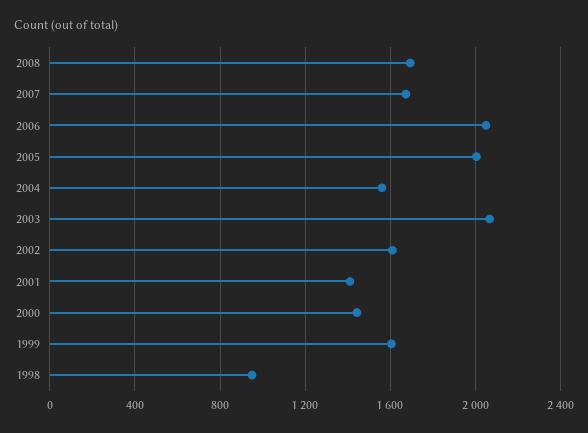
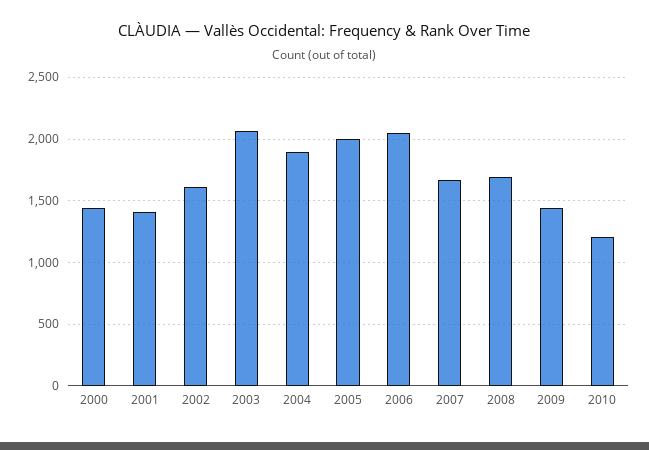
2004: 1550 -> 1900
1999: 1600 -> none
1998: 950 -> none
2009: none -> 1450
2010: none -> 1200

